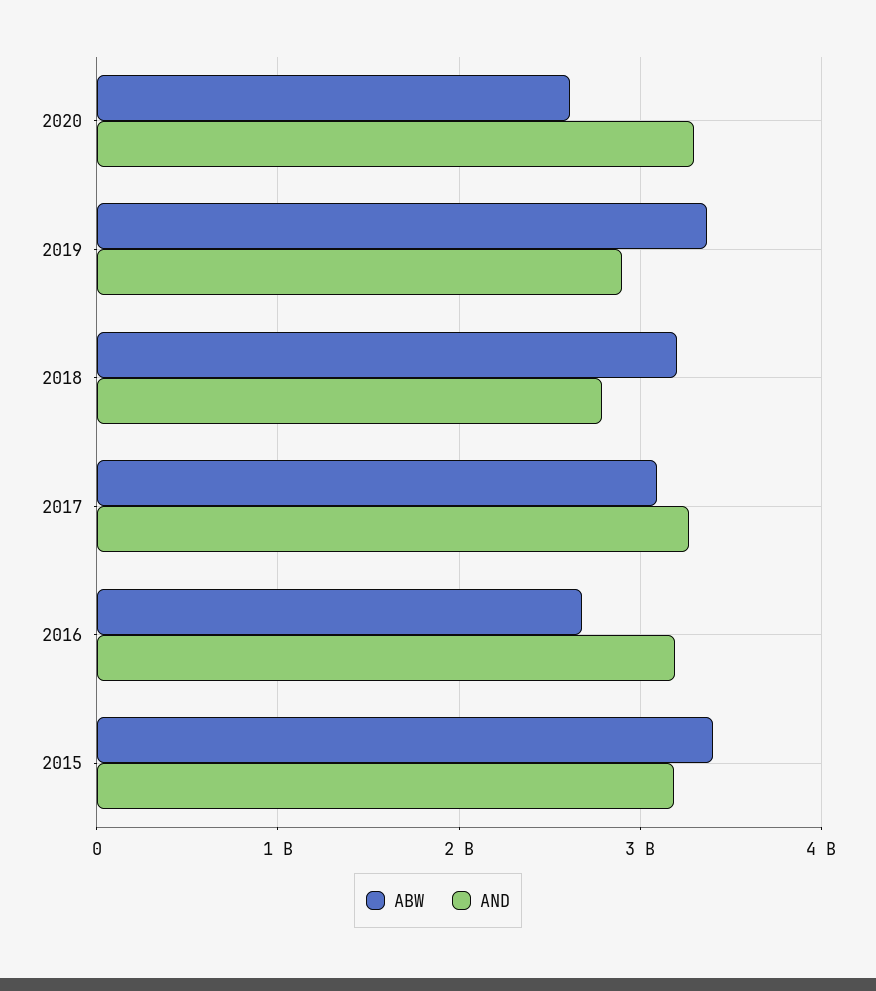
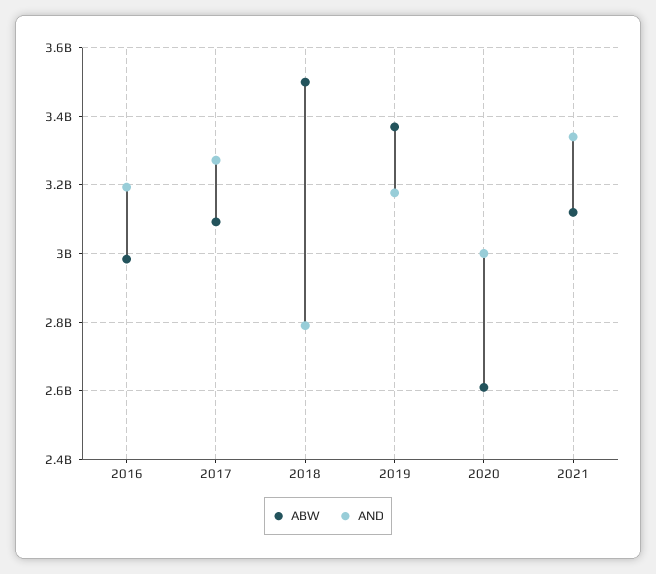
AND, 2020: 3300000000 -> 3000000000
AND, 2019: 2900000000 -> 3180000000
ABW, 2018: 3200000000 -> 3500000000
ABW, 2016: 2700000000 -> 2980000000
ABW, 2015: 3400000000 -> none
AND, 2015: 3200000000 -> none
ABW, 2021: none -> 3120000000
AND, 2021: none -> 3340000000

